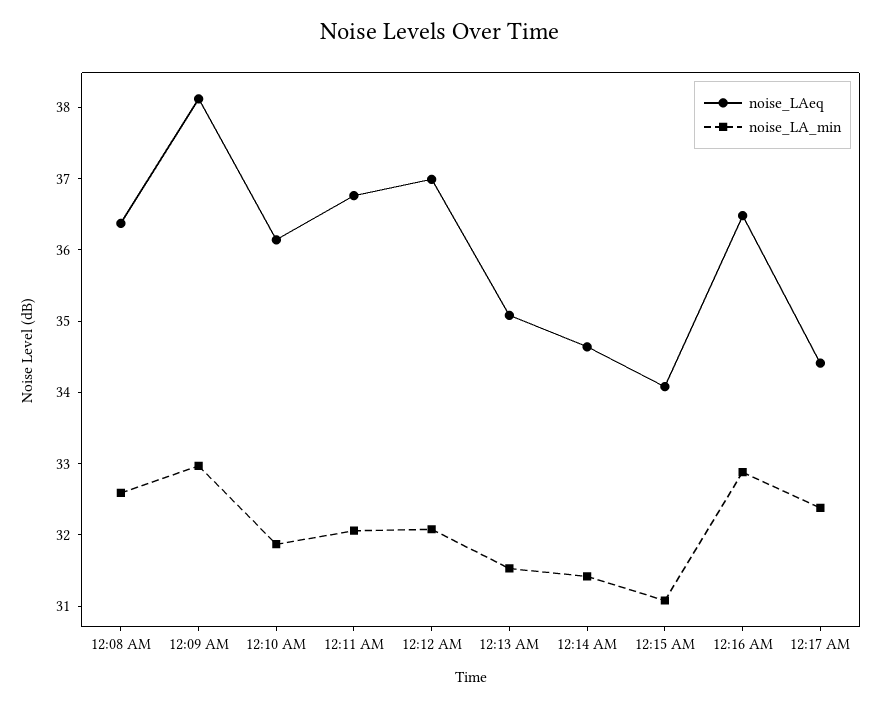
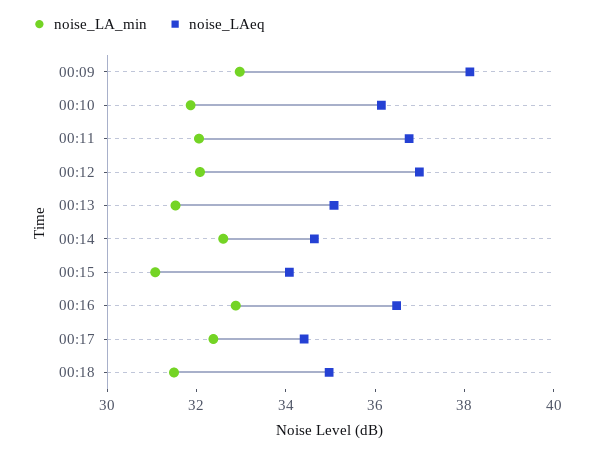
noise_LAeq, 12:08 AM: 36.4 -> none
noise_LA_min, 12:08 AM: 32.6 -> none
noise_LA_min, 12:14 AM: 31.4 -> 32.5
noise_LA_min, 00:18: none -> 31.5
noise_LAeq, 00:18: none -> 35

